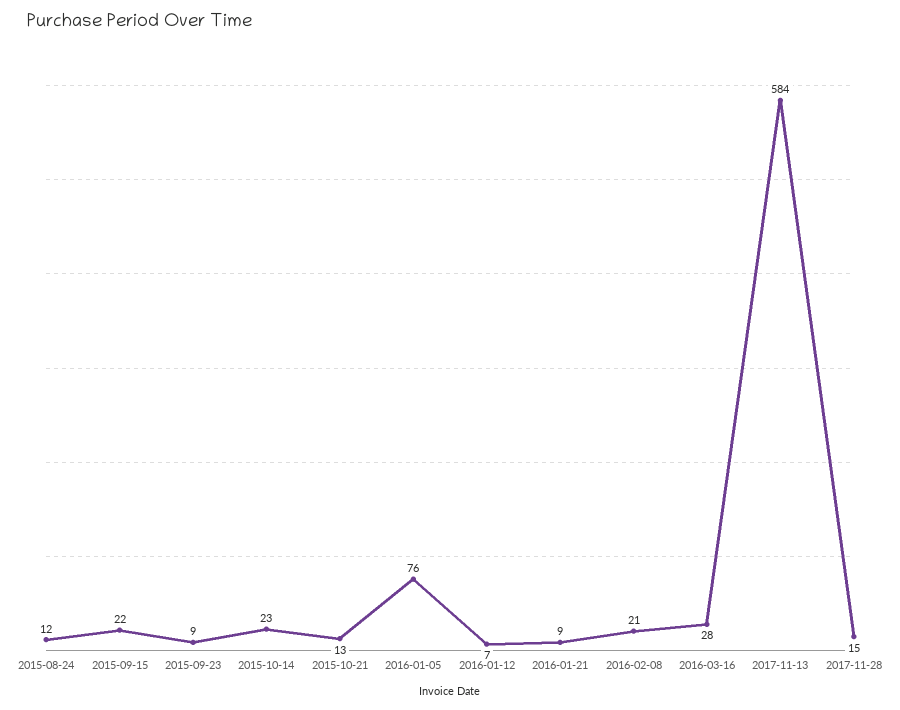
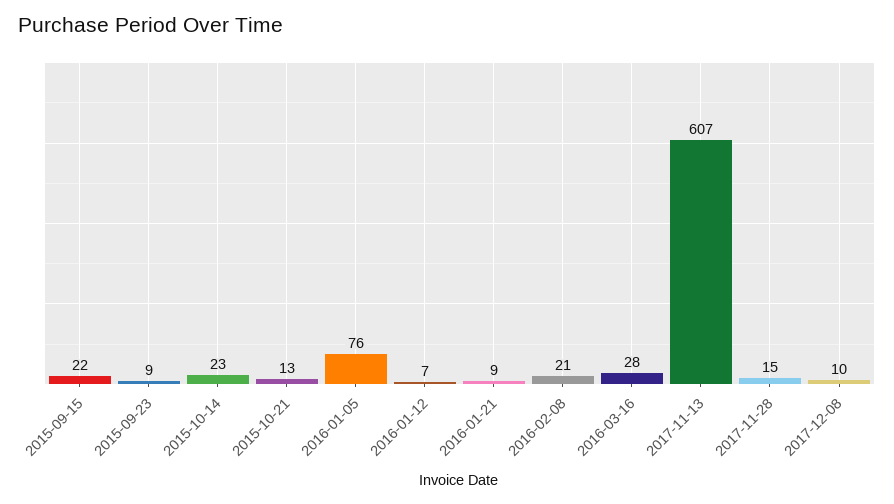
2015-08-24: 12 -> none
2017-11-13: 584 -> 607
2017-12-08: none -> 10

